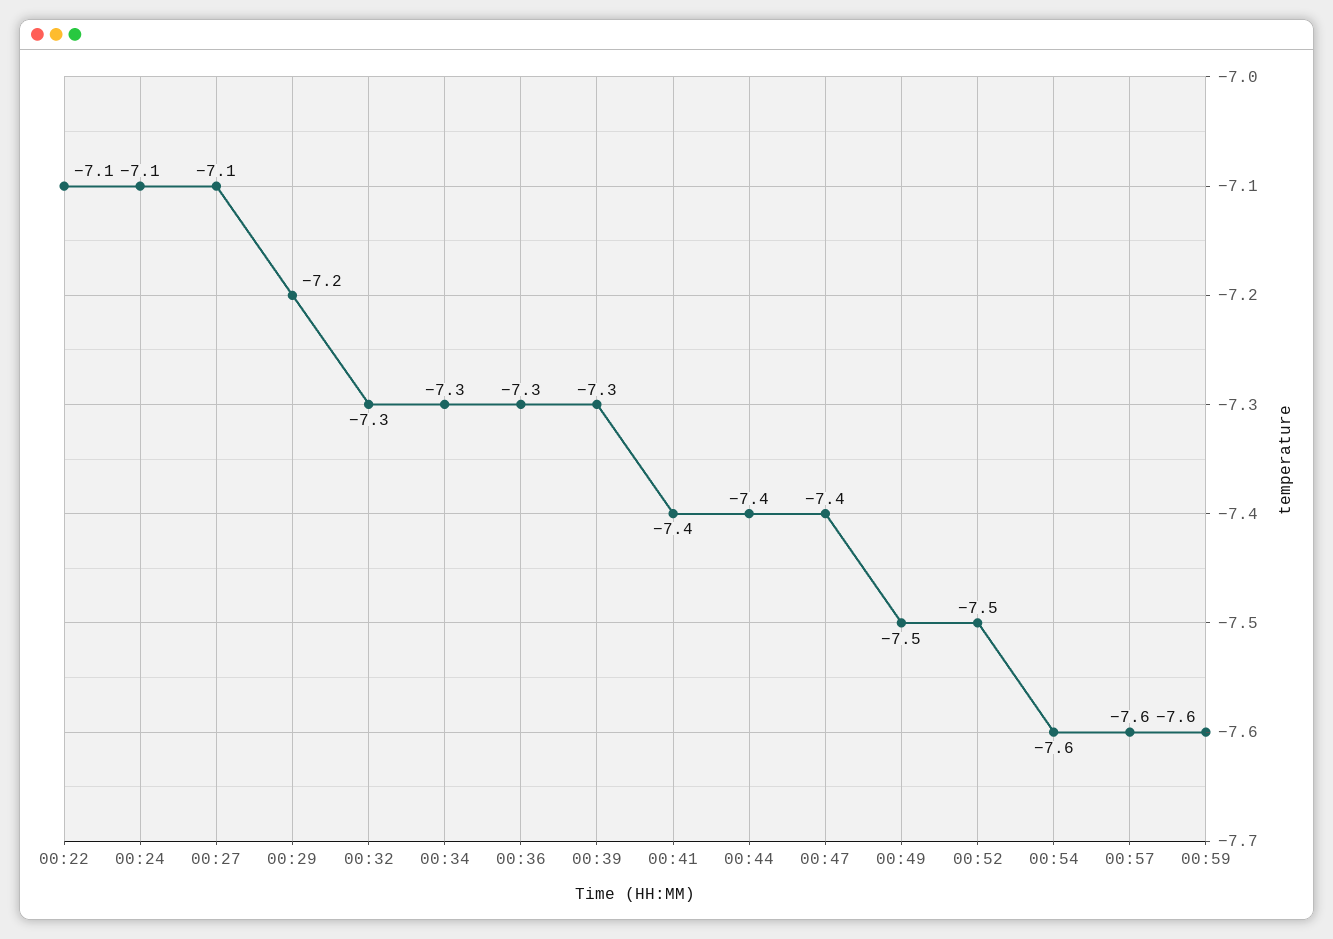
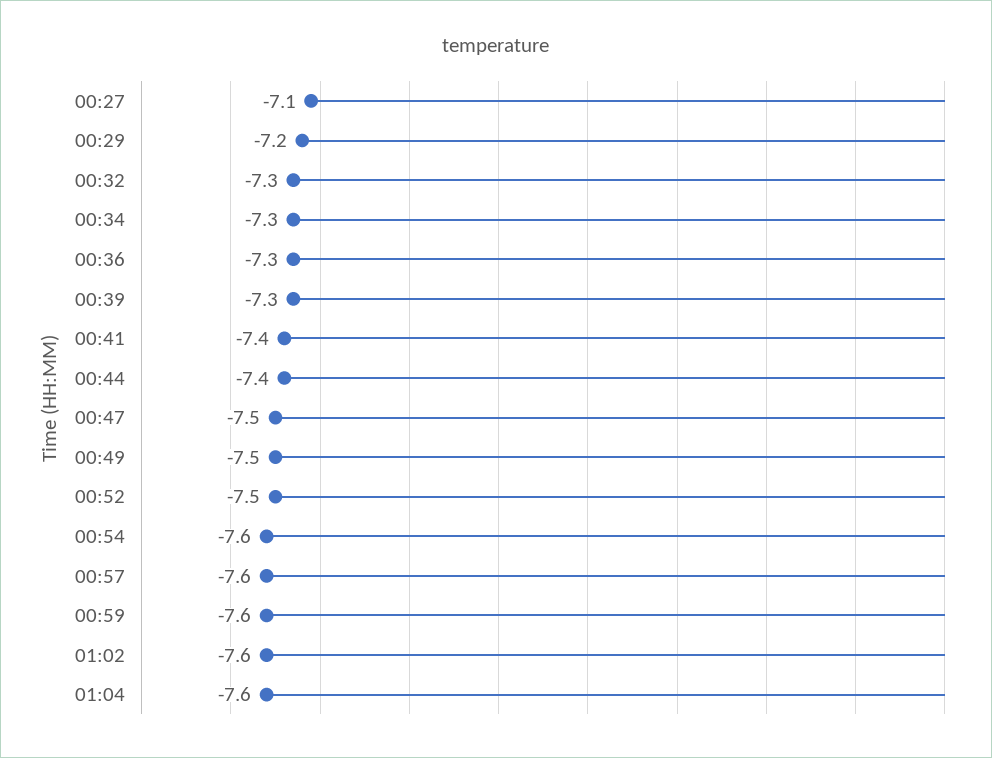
00:22: -7.1 -> none
00:24: -7.1 -> none
00:47: -7.4 -> -7.5
01:02: none -> -7.6
01:04: none -> -7.6

